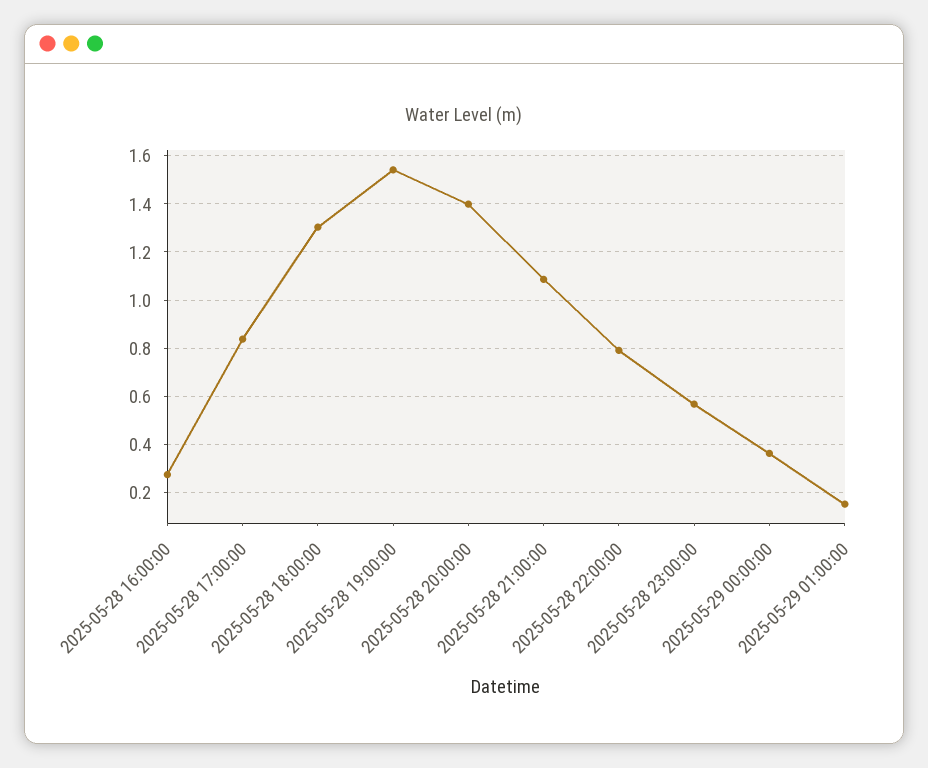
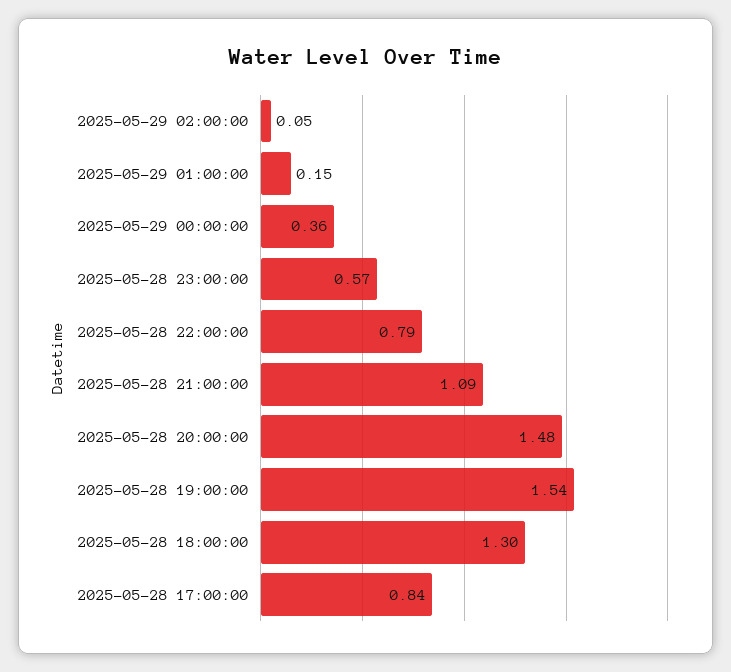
2025-05-28 16:00:00: 0.275 -> none
2025-05-28 20:00:00: 1.4 -> 1.48
2025-05-29 02:00:00: none -> 0.05

